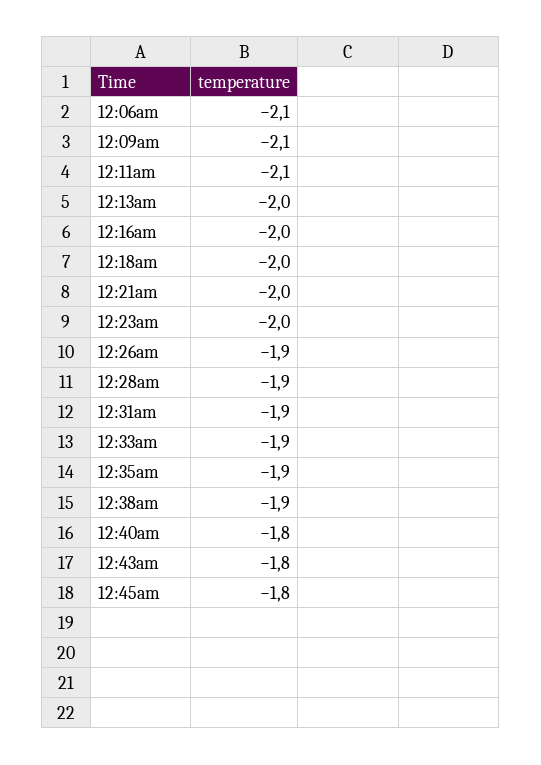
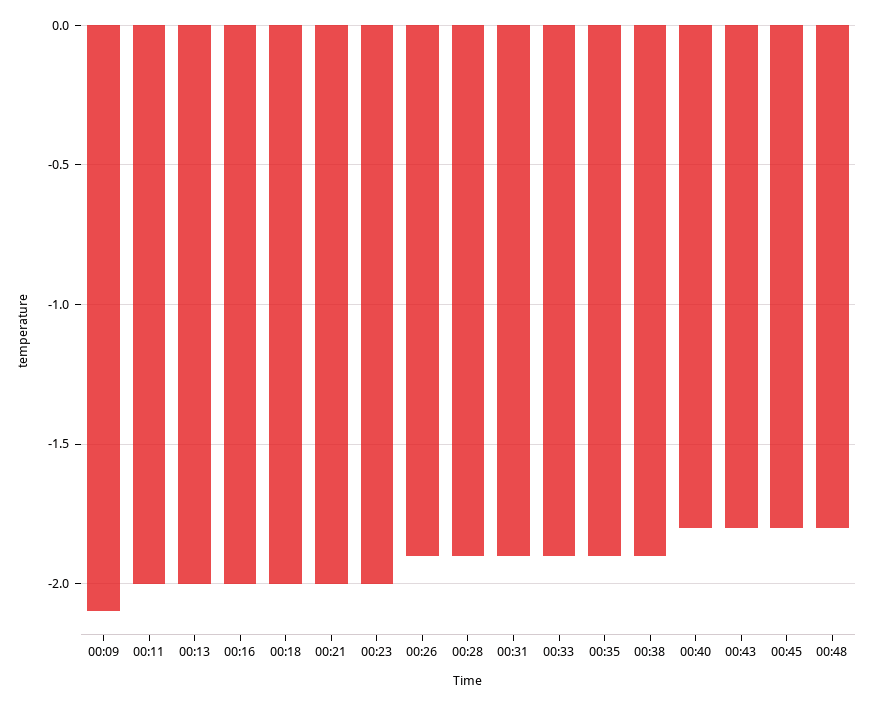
12:06am: -2.1 -> none
12:11am: -2.1 -> -2
00:48: none -> -1.8

